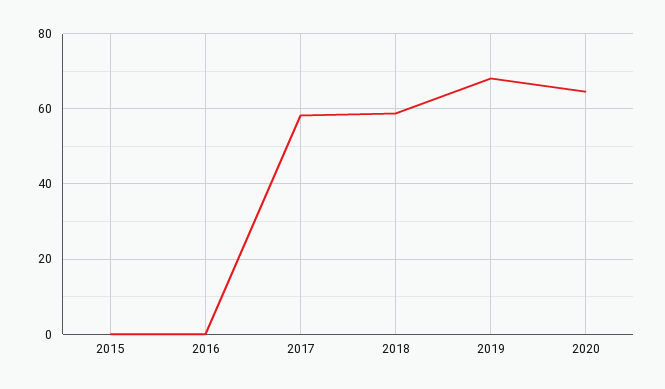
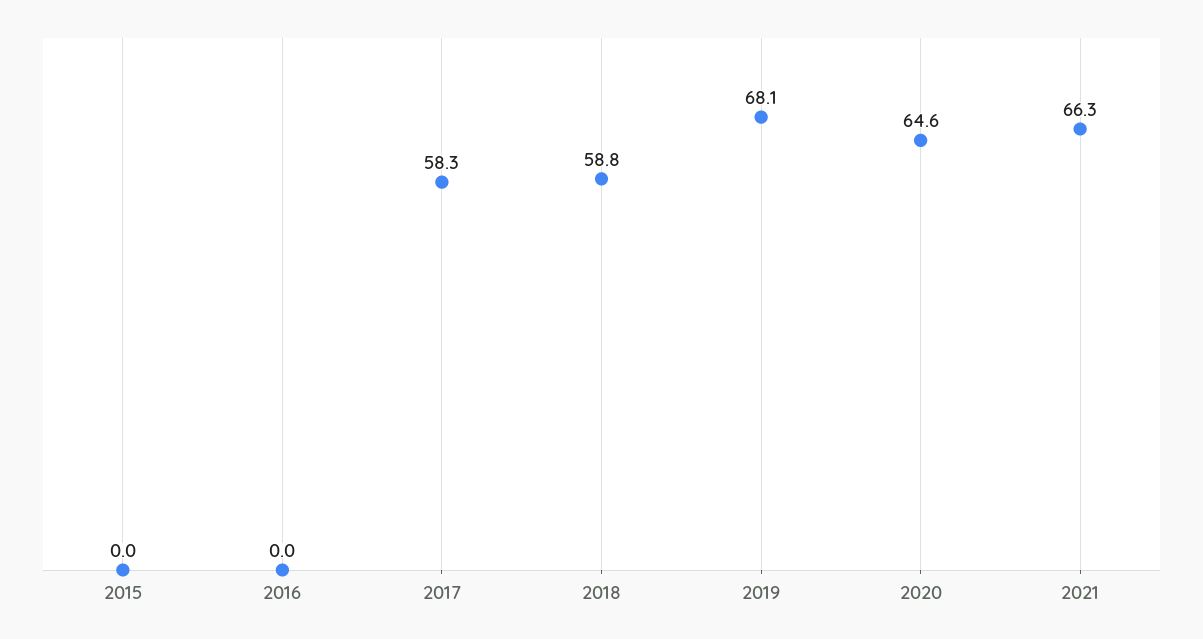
2021: none -> 66.3

